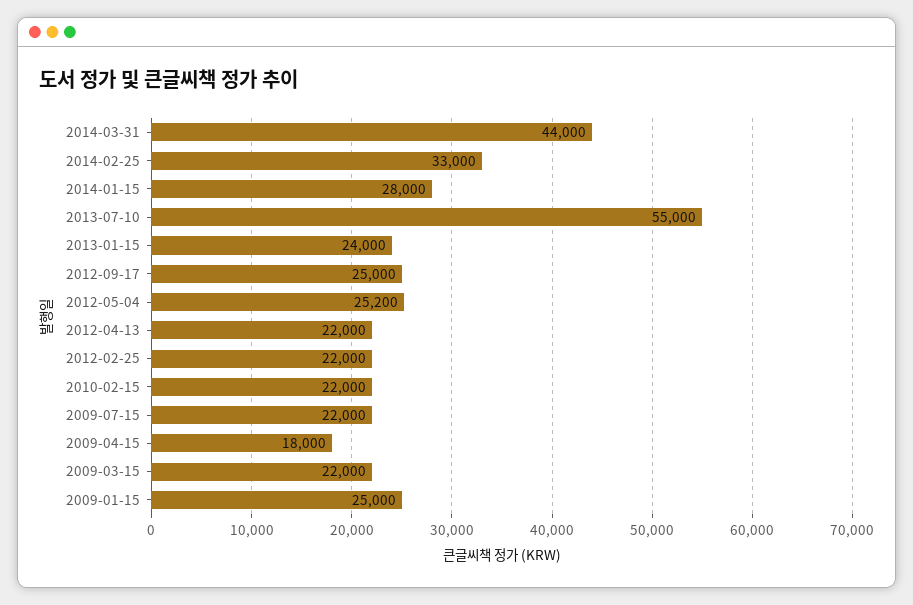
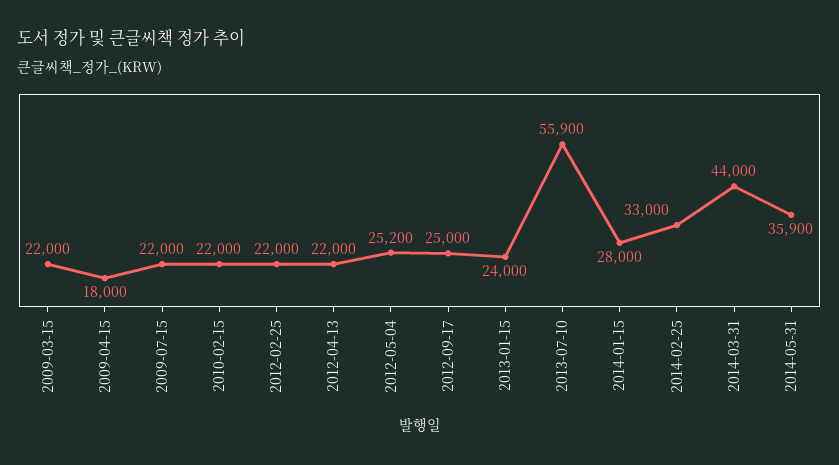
2013-07-10: 55000 -> 55900
2009-01-15: 25000 -> none
2014-05-31: none -> 35900

